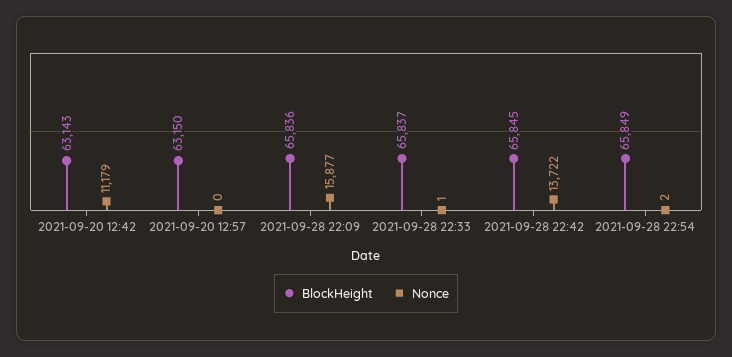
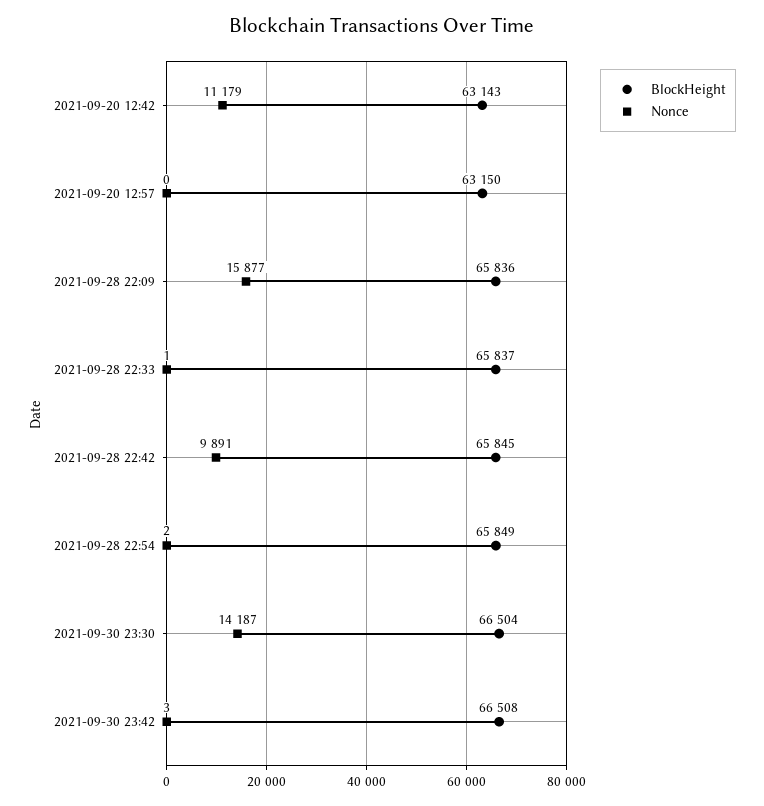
Nonce, 2021-09-28 22:42: 13722 -> 9891
BlockHeight, 2021-09-30 23:30: none -> 66504
Nonce, 2021-09-30 23:30: none -> 14187
BlockHeight, 2021-09-30 23:42: none -> 66508
Nonce, 2021-09-30 23:42: none -> 3

